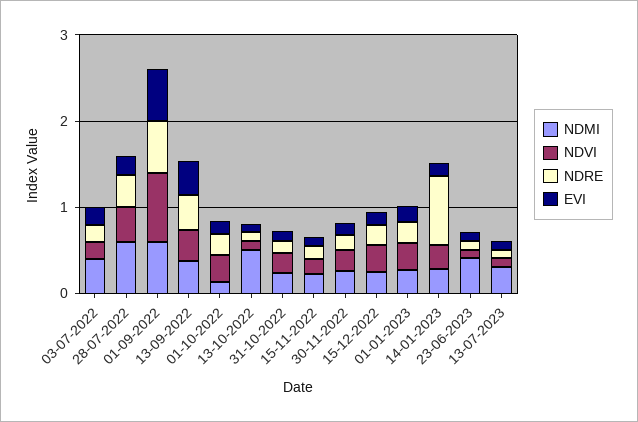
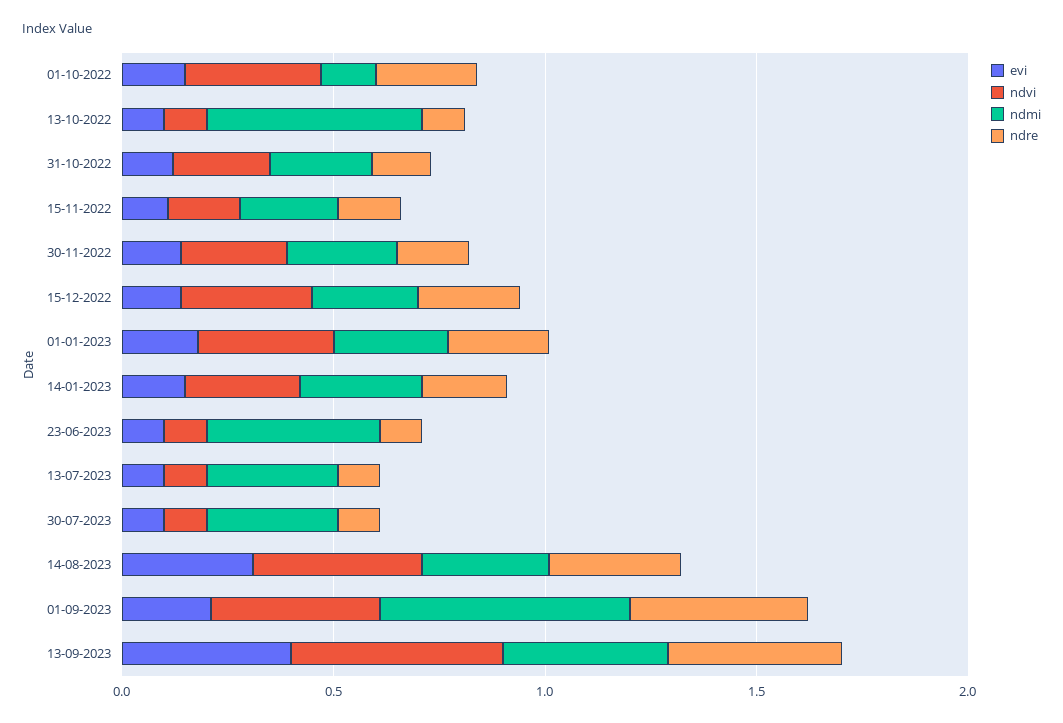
NDMI, 03-07-2022: 0.4 -> none
NDVI, 03-07-2022: 0.2 -> none
NDRE, 03-07-2022: 0.2 -> none
EVI, 03-07-2022: 0.2 -> none
NDMI, 28-07-2022: 0.6 -> none
NDVI, 28-07-2022: 0.4 -> none
NDRE, 28-07-2022: 0.4 -> none
EVI, 28-07-2022: 0.2 -> none
NDMI, 01-09-2022: 0.6 -> none
NDVI, 01-09-2022: 0.8 -> none
NDRE, 01-09-2022: 0.6 -> none
EVI, 01-09-2022: 0.6 -> none
NDMI, 13-09-2022: 0.4 -> none
NDVI, 13-09-2022: 0.4 -> none
NDRE, 13-09-2022: 0.4 -> none
EVI, 13-09-2022: 0.4 -> none
NDRE, 14-01-2023: 0.8 -> 0.2
EVI, 30-07-2023: none -> 0.1
NDVI, 30-07-2023: none -> 0.1
NDMI, 30-07-2023: none -> 0.3
NDRE, 30-07-2023: none -> 0.1
EVI, 14-08-2023: none -> 0.3
NDVI, 14-08-2023: none -> 0.4
NDMI, 14-08-2023: none -> 0.3
NDRE, 14-08-2023: none -> 0.3
EVI, 01-09-2023: none -> 0.2
NDVI, 01-09-2023: none -> 0.4
NDMI, 01-09-2023: none -> 0.6
NDRE, 01-09-2023: none -> 0.4
EVI, 13-09-2023: none -> 0.4
NDVI, 13-09-2023: none -> 0.5
NDMI, 13-09-2023: none -> 0.4
NDRE, 13-09-2023: none -> 0.4

